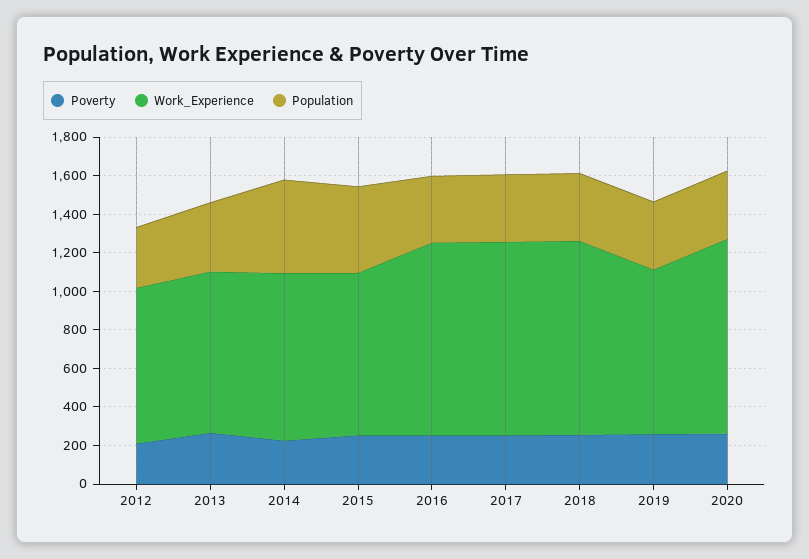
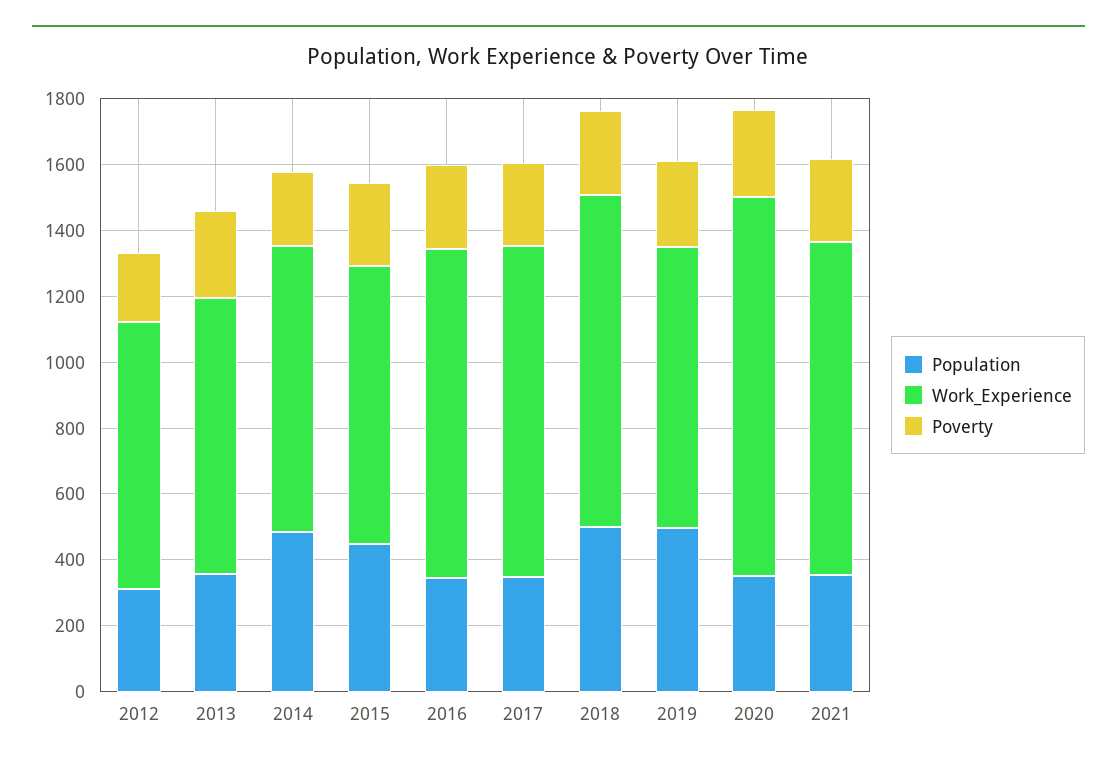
Population, 2018: 350 -> 500
Population, 2019: 350 -> 500
Work_Experience, 2020: 1000 -> 1150
Population, 2021: none -> 350
Work_Experience, 2021: none -> 1000
Poverty, 2021: none -> 250

